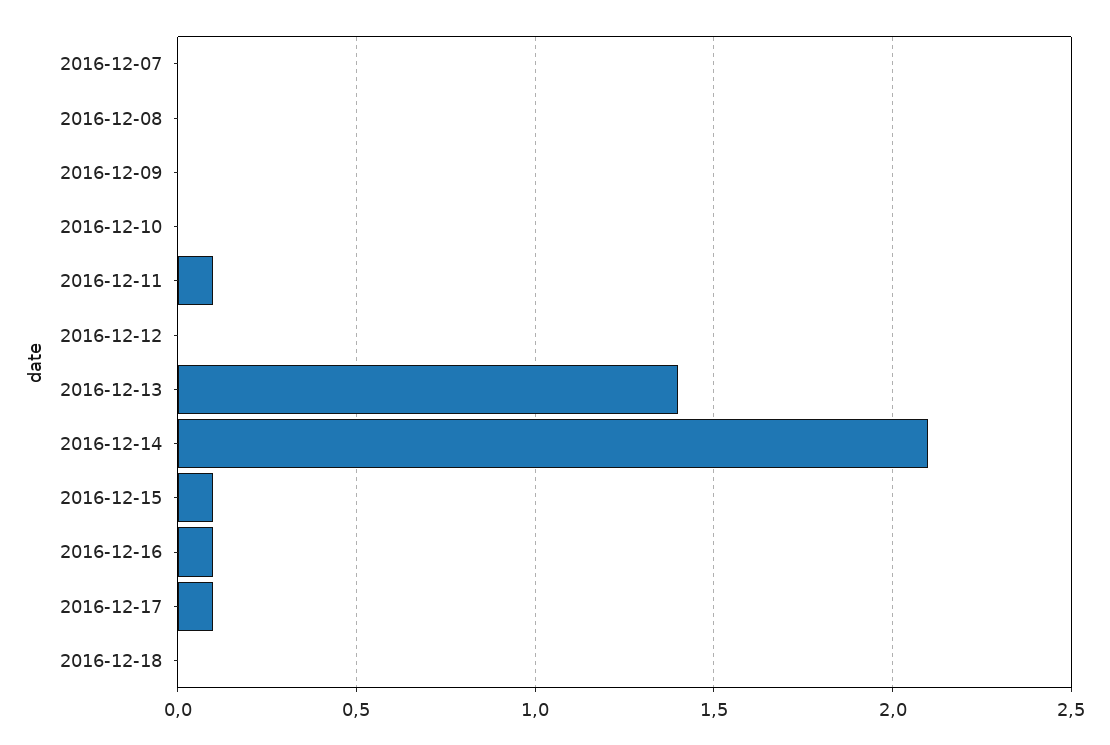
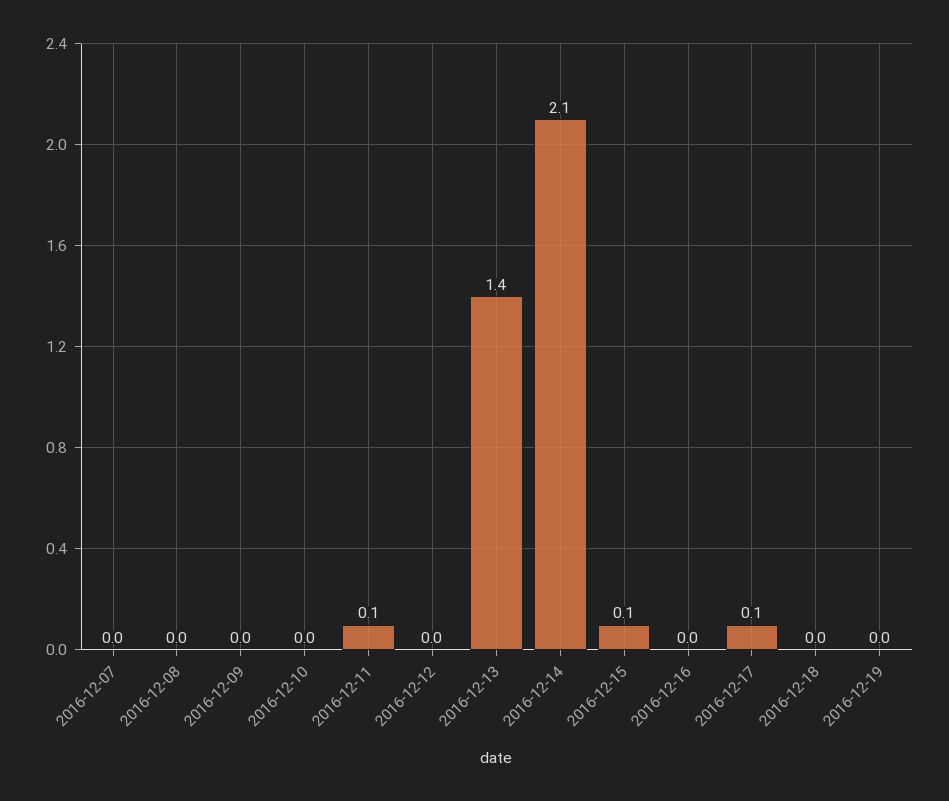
2016-12-16: 0.1 -> 0
2016-12-19: none -> 0

